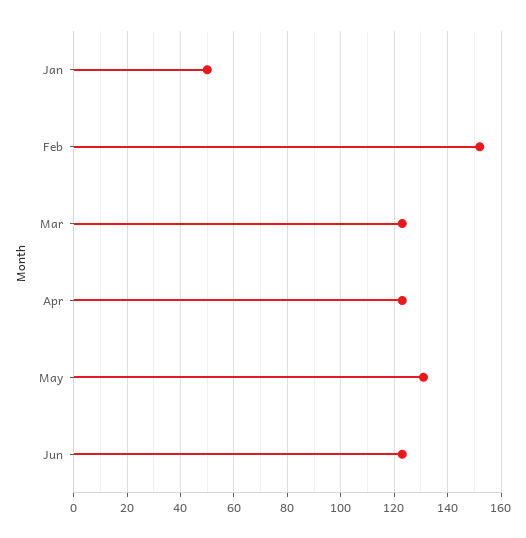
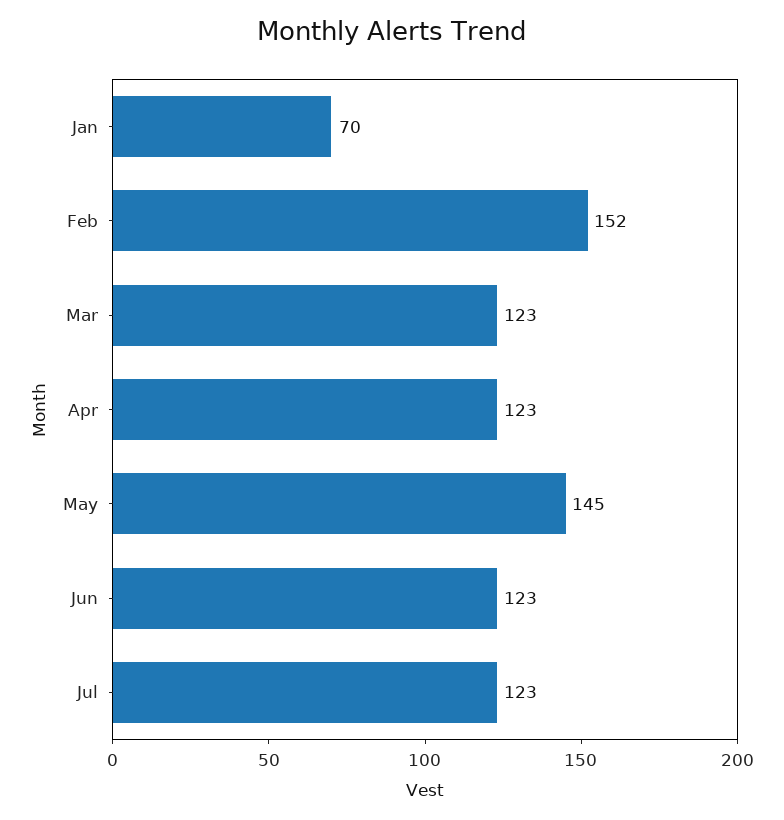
Jan: 50 -> 70
May: 130 -> 145
Jul: none -> 123

